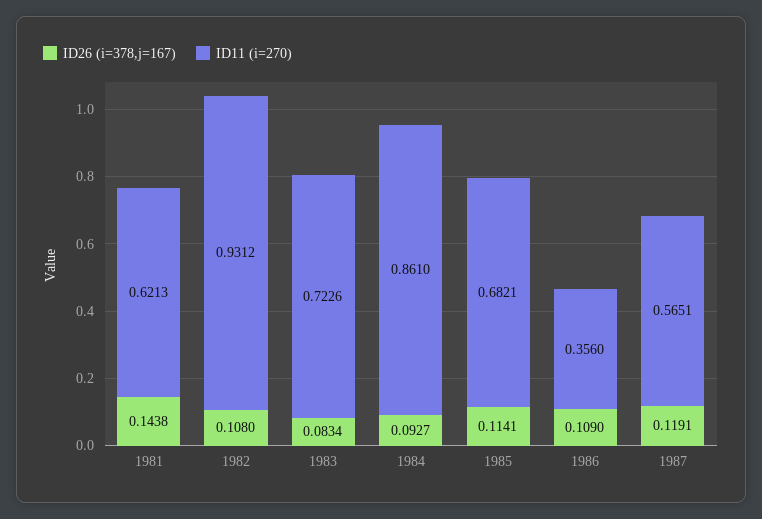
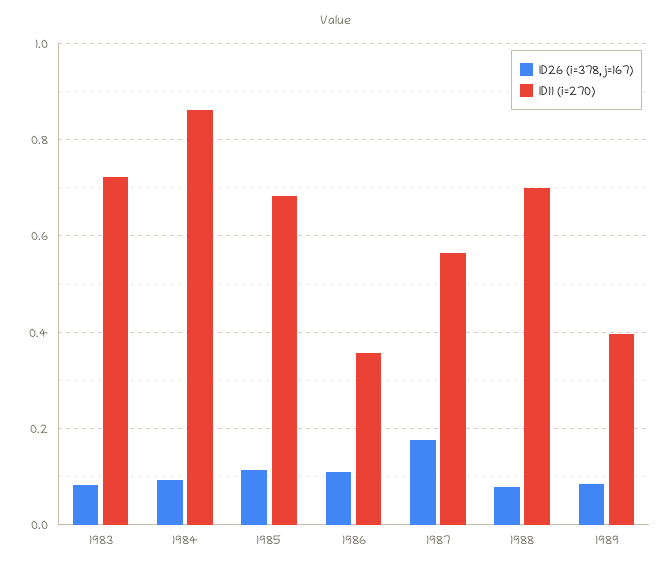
ID26 (i=378,j=167), 1981: 0.1438 -> none
ID11 (i=270), 1981: 0.6213 -> none
ID26 (i=378,j=167), 1982: 0.108 -> none
ID11 (i=270), 1982: 0.9312 -> none
ID26 (i=378,j=167), 1987: 0.1191 -> 0.18
ID26 (i=378,j=167), 1988: none -> 0.08
ID11 (i=270), 1988: none -> 0.7
ID26 (i=378,j=167), 1989: none -> 0.08
ID11 (i=270), 1989: none -> 0.4

